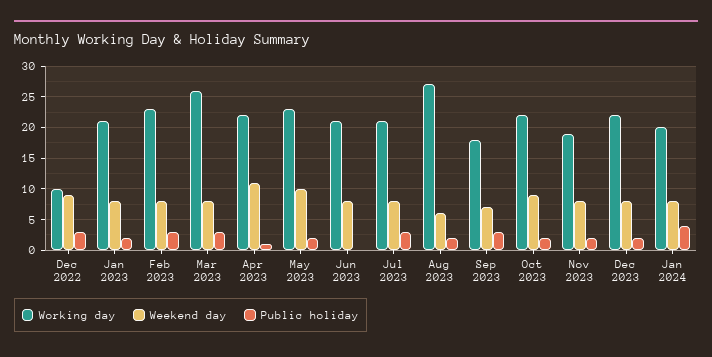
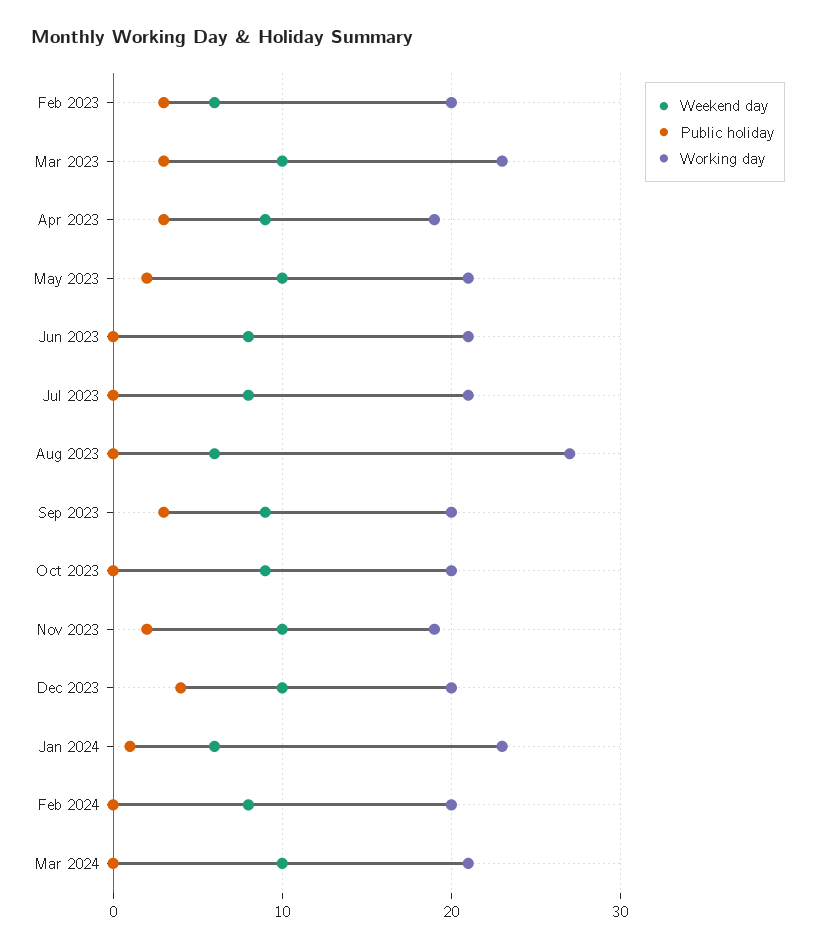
Working day, Dec 2022: 10 -> none
Weekend day, Dec 2022: 9 -> none
Public holiday, Dec 2022: 3 -> none
Working day, Jan 2023: 21 -> none
Weekend day, Jan 2023: 8 -> none
Public holiday, Jan 2023: 2 -> none
Working day, Feb 2023: 23 -> 20
Weekend day, Feb 2023: 8 -> 6
Working day, Mar 2023: 26 -> 23
Weekend day, Mar 2023: 8 -> 10
Working day, Apr 2023: 22 -> 19
Weekend day, Apr 2023: 11 -> 9
Public holiday, Apr 2023: 1 -> 3
Working day, May 2023: 23 -> 21
Public holiday, Jul 2023: 3 -> 0
Public holiday, Aug 2023: 2 -> 0
Working day, Sep 2023: 18 -> 20
Weekend day, Sep 2023: 7 -> 9
Working day, Oct 2023: 22 -> 20
Public holiday, Oct 2023: 2 -> 0
Weekend day, Nov 2023: 8 -> 10
Working day, Dec 2023: 22 -> 20
Weekend day, Dec 2023: 8 -> 10
Public holiday, Dec 2023: 2 -> 4
Working day, Jan 2024: 20 -> 23
Weekend day, Jan 2024: 8 -> 6
Public holiday, Jan 2024: 4 -> 1
Weekend day, Feb 2024: none -> 8
Public holiday, Feb 2024: none -> 0
Working day, Feb 2024: none -> 20
Weekend day, Mar 2024: none -> 10
Public holiday, Mar 2024: none -> 0
Working day, Mar 2024: none -> 21

